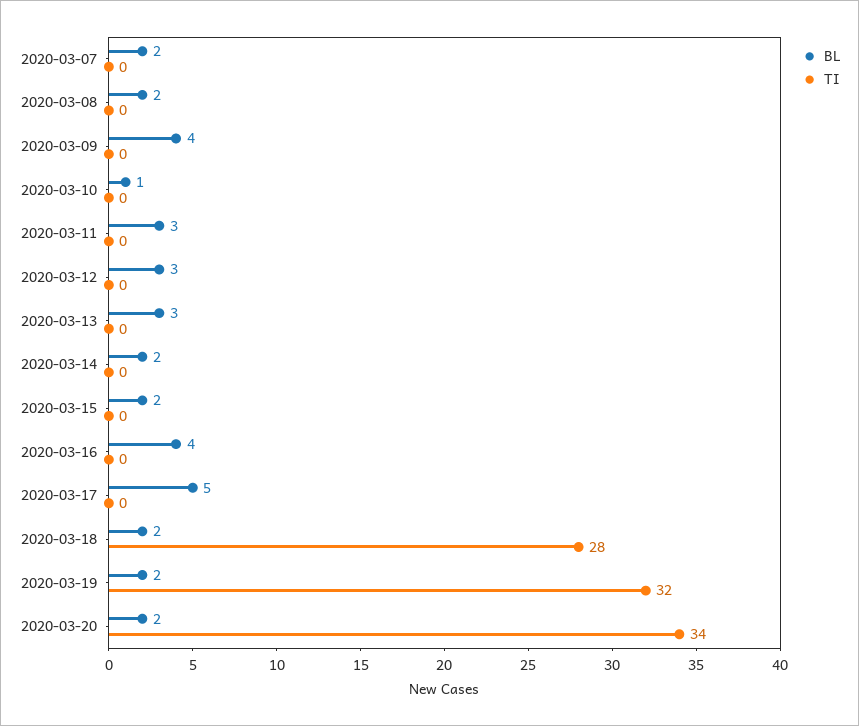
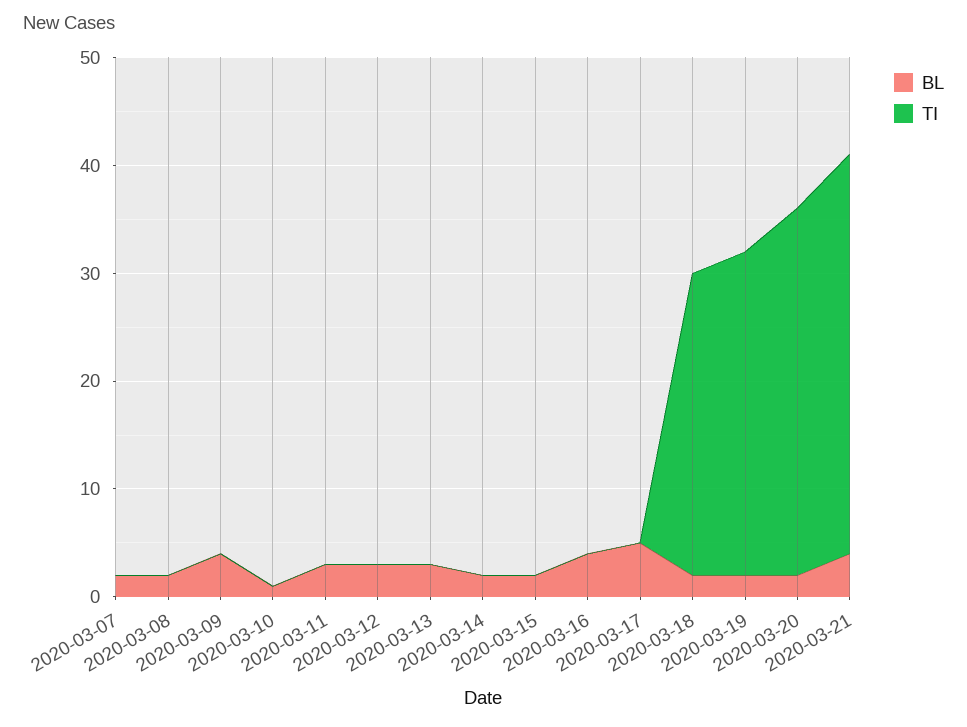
TI, 2020-03-19: 32 -> 30
BL, 2020-03-21: none -> 4
TI, 2020-03-21: none -> 37

